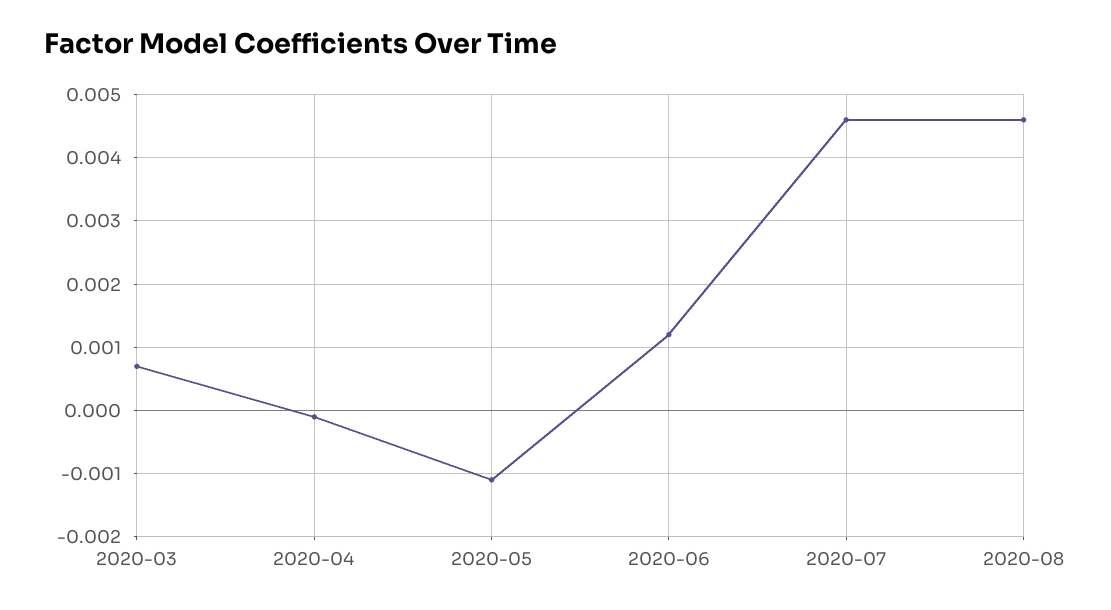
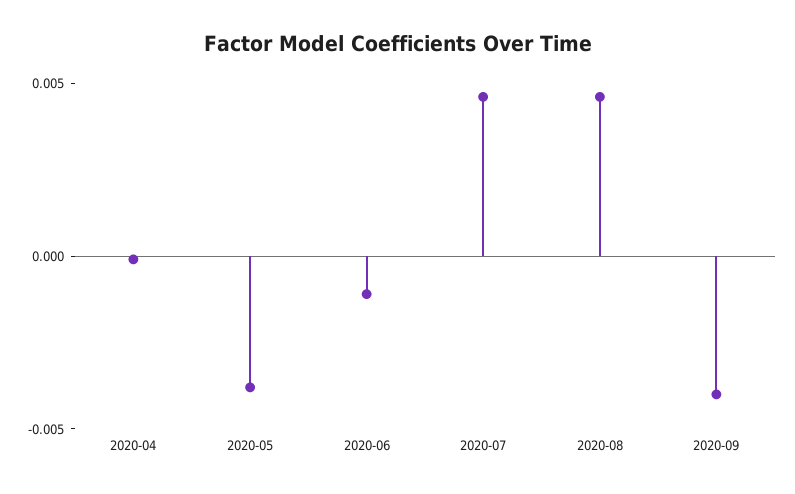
2020-03: 0.0007 -> none
2020-05: -0.0011 -> -0.004
2020-06: 0.0012 -> -0.001
2020-09: none -> -0.004

